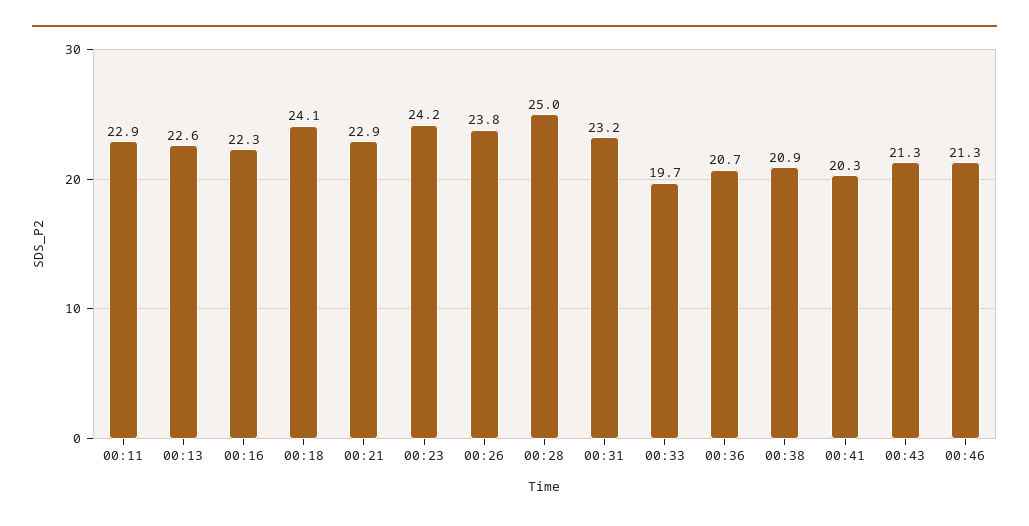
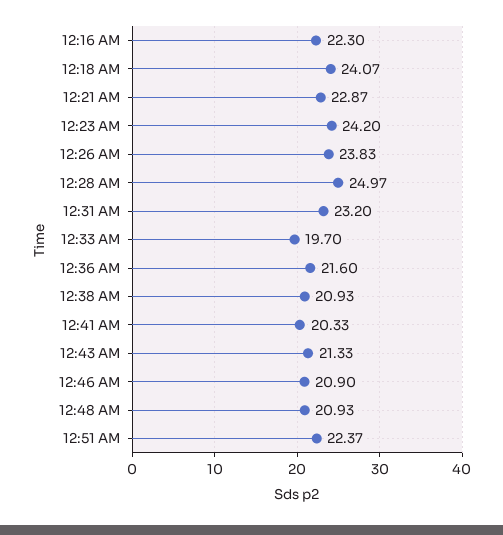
00:11: 22.9 -> none
00:13: 22.6 -> none
00:36: 20.7 -> 21.6
00:46: 21.3 -> 20.9
12:48 AM: none -> 20.93
12:51 AM: none -> 22.37

